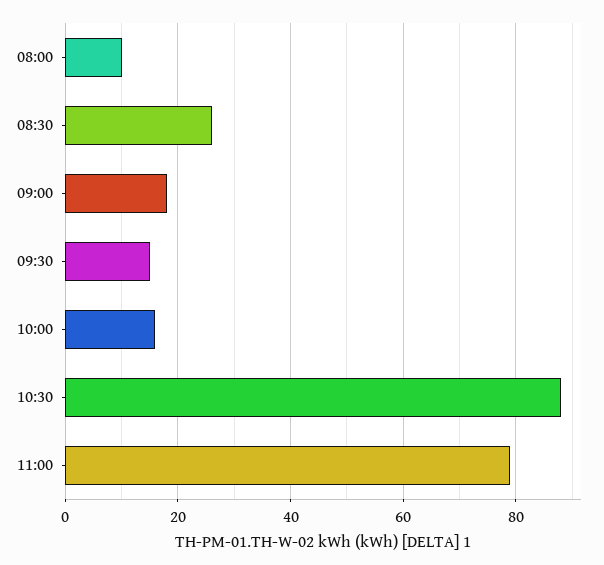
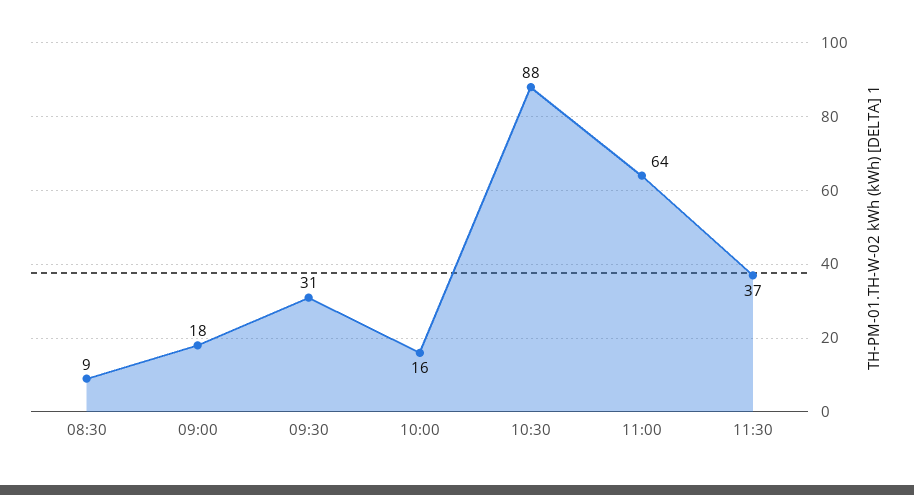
08:00: 10 -> none
08:30: 25 -> 9
09:30: 15 -> 31
11:00: 80 -> 64
11:30: none -> 37

